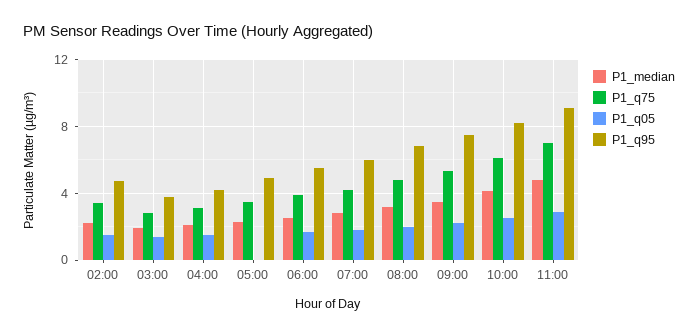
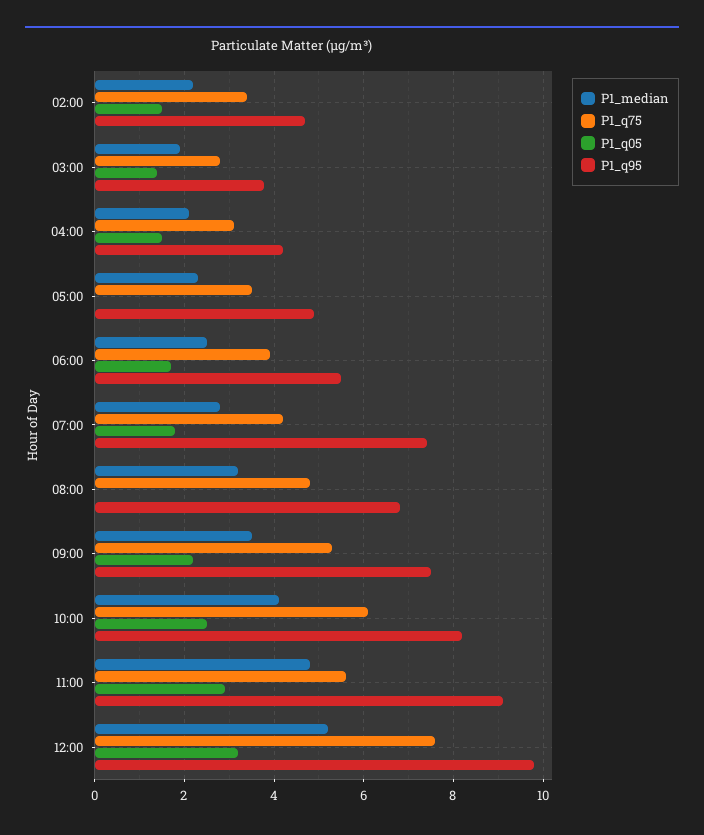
P1_q95, 07:00: 6 -> 7.4
P1_q05, 08:00: 2 -> 0
P1_q75, 11:00: 7 -> 5.6
P1_median, 12:00: none -> 5.2
P1_q75, 12:00: none -> 7.6
P1_q05, 12:00: none -> 3.2
P1_q95, 12:00: none -> 9.8

